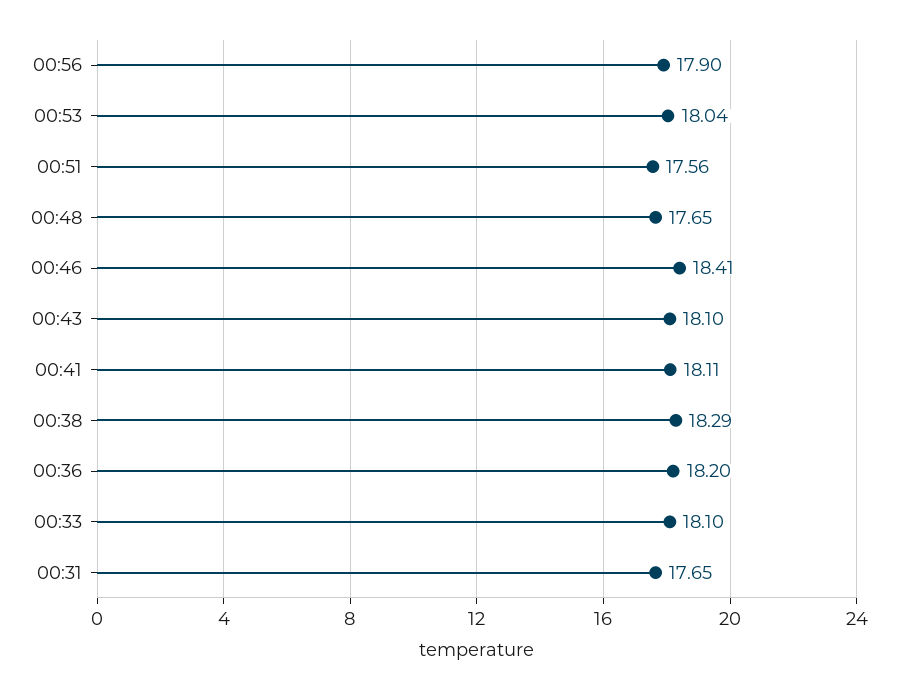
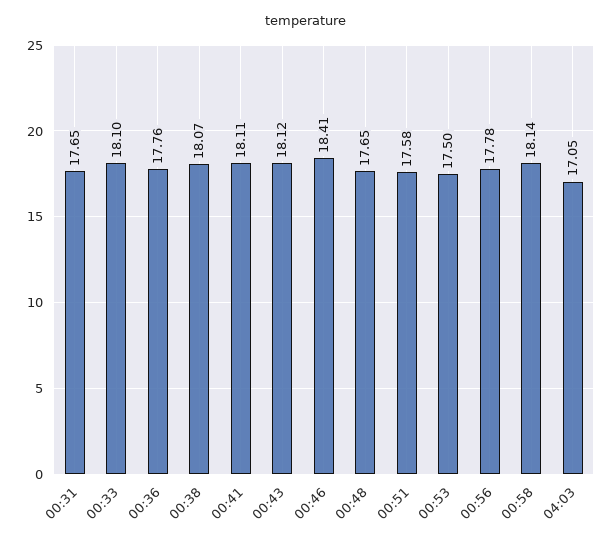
00:56: 17.9 -> 17.78
00:53: 18.04 -> 17.5
00:51: 17.56 -> 17.58
00:43: 18.1 -> 18.12
00:38: 18.29 -> 18.07
00:36: 18.2 -> 17.76
00:58: none -> 18.14
04:03: none -> 17.05

